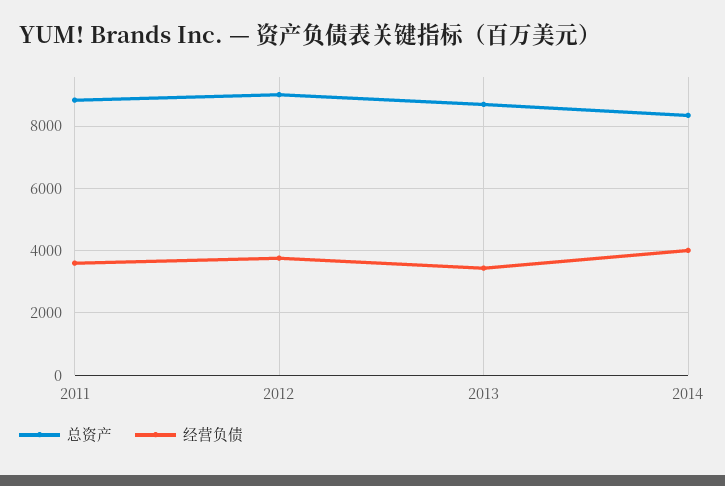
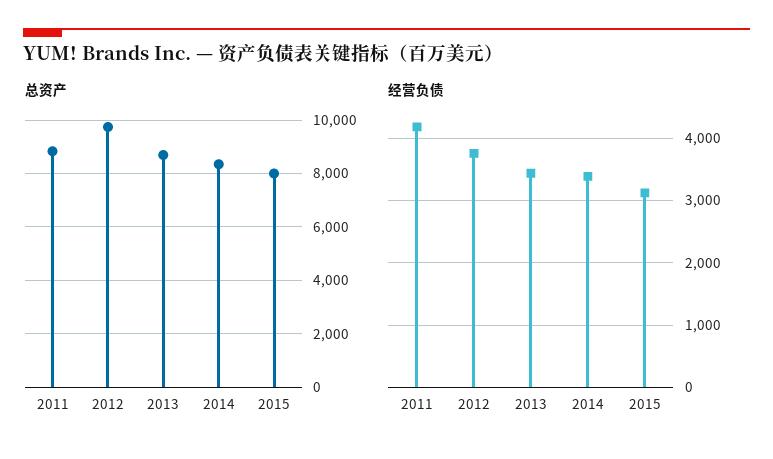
经营负债, 2011: 3600 -> 4200
总资产, 2012: 9000 -> 9750
经营负债, 2014: 4000 -> 3400
总资产, 2015: none -> 8000
经营负债, 2015: none -> 3100

